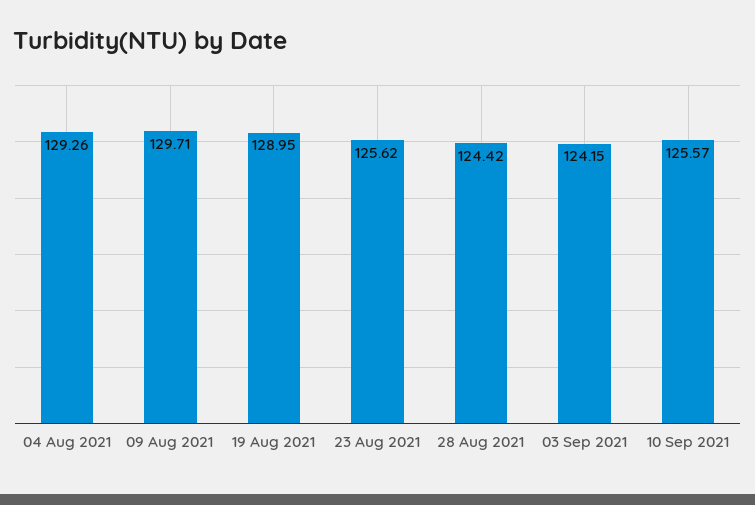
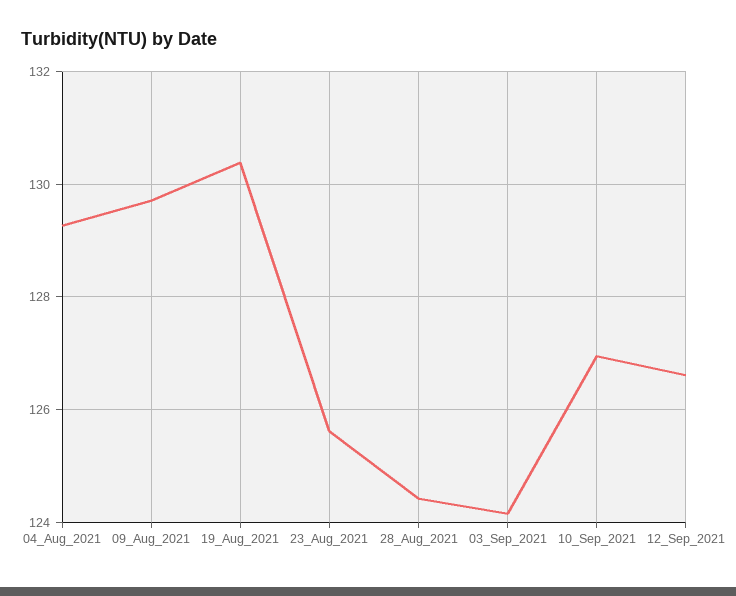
19 Aug 2021: 128.95 -> 130.4
10 Sep 2021: 125.57 -> 127
12_Sep_2021: none -> 126.6

